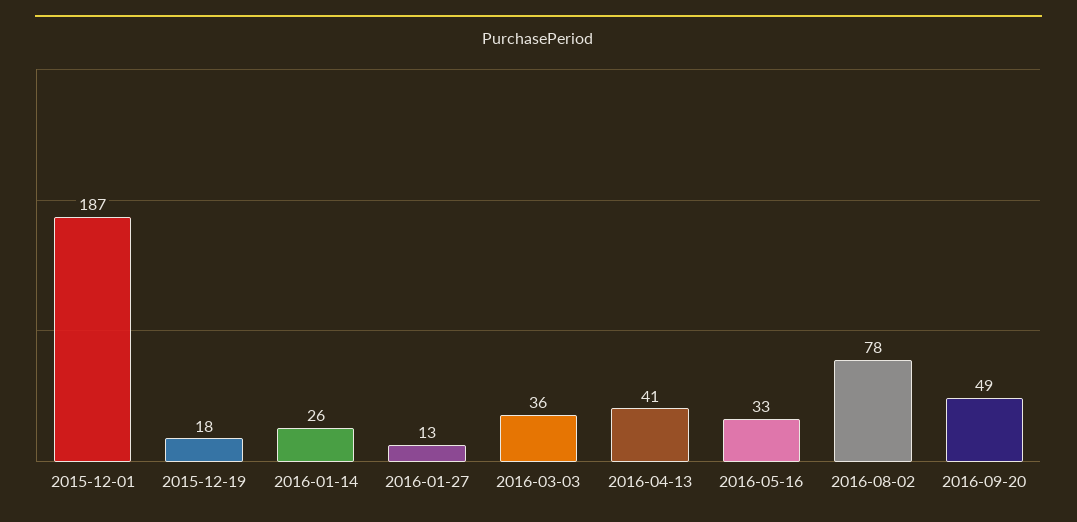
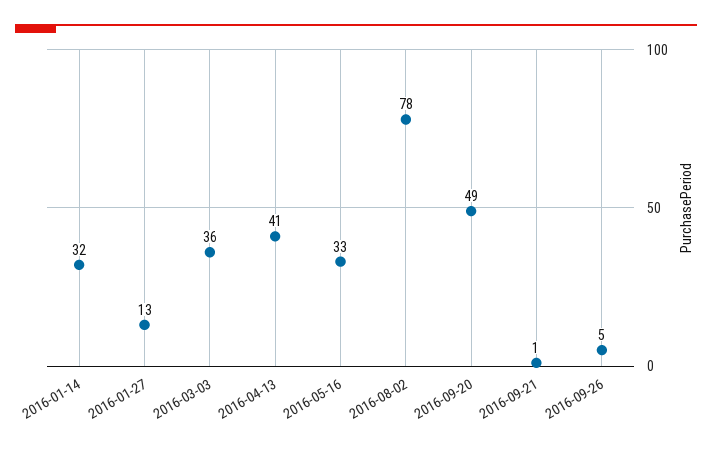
2015-12-01: 187 -> none
2015-12-19: 18 -> none
2016-01-14: 26 -> 32
2016-09-21: none -> 1
2016-09-26: none -> 5

